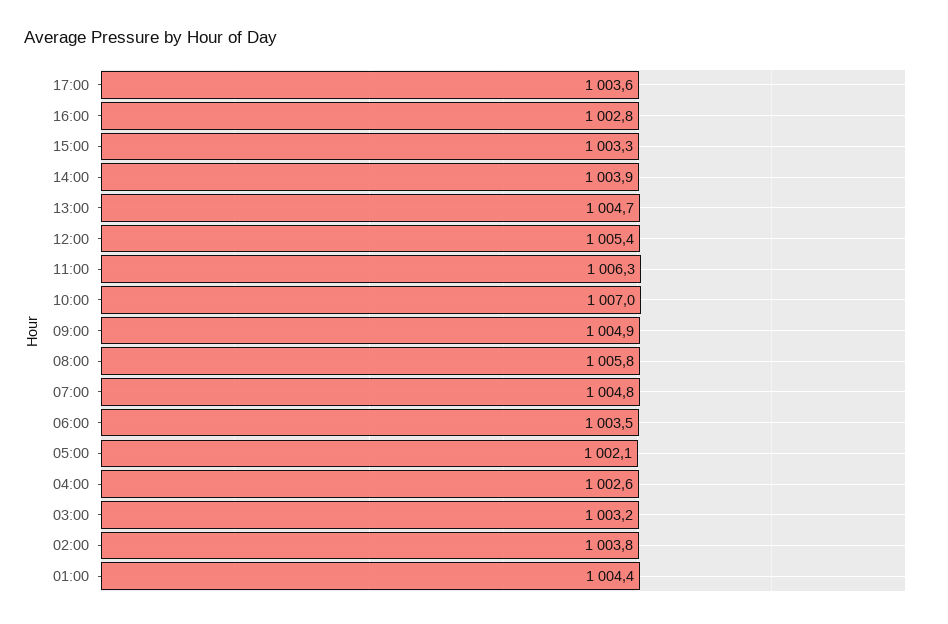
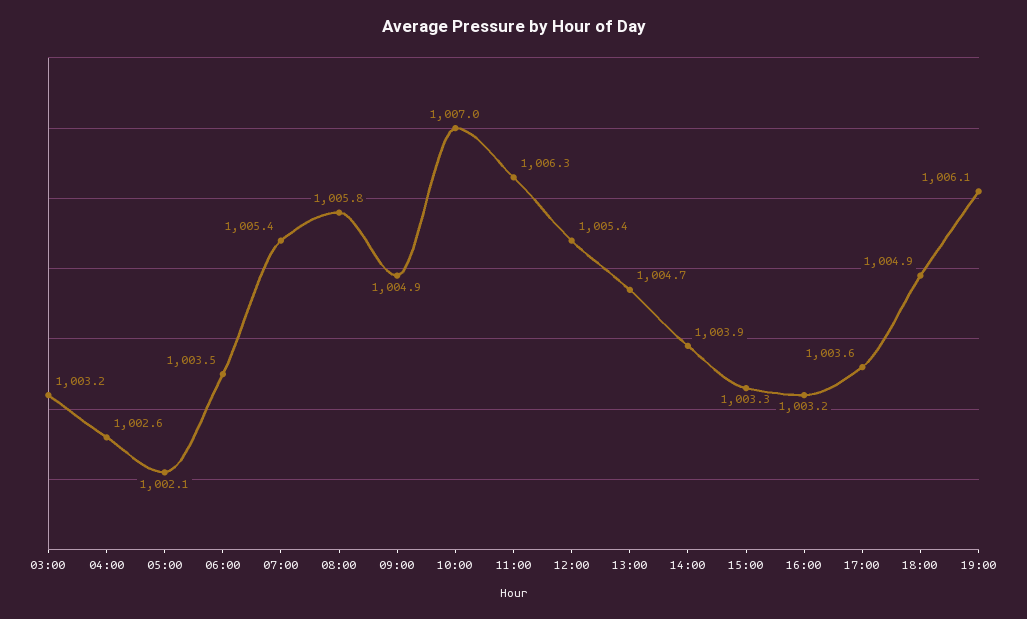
16:00: 1002.8 -> 1003.2
07:00: 1004.8 -> 1005.4
02:00: 1003.8 -> none
01:00: 1004.4 -> none
18:00: none -> 1004.9
19:00: none -> 1006.1

